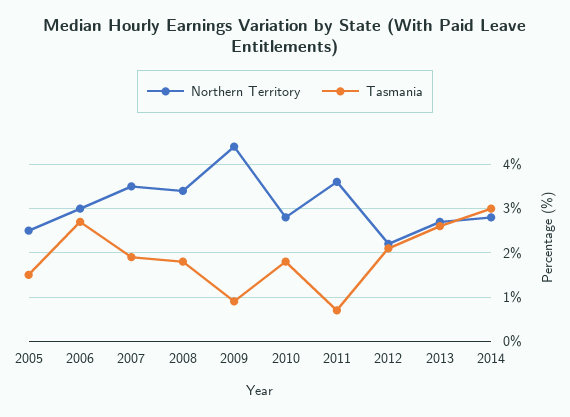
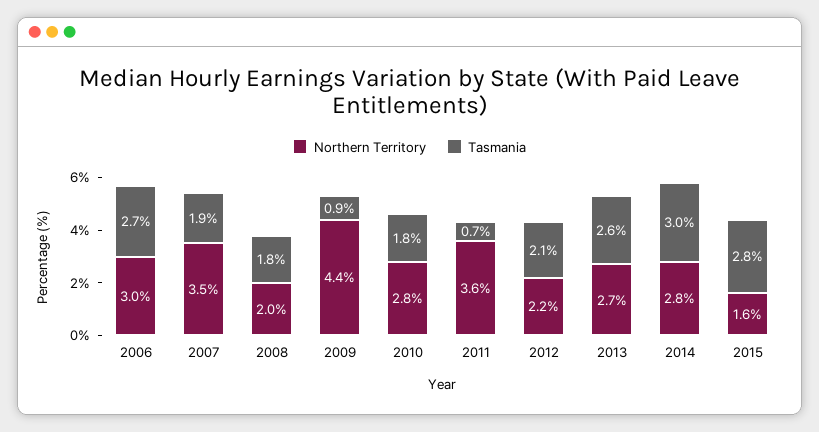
Northern Territory, 2005: 2.5 -> none
Tasmania, 2005: 1.5 -> none
Northern Territory, 2008: 3.5 -> 2
Northern Territory, 2015: none -> 1.6
Tasmania, 2015: none -> 2.8

